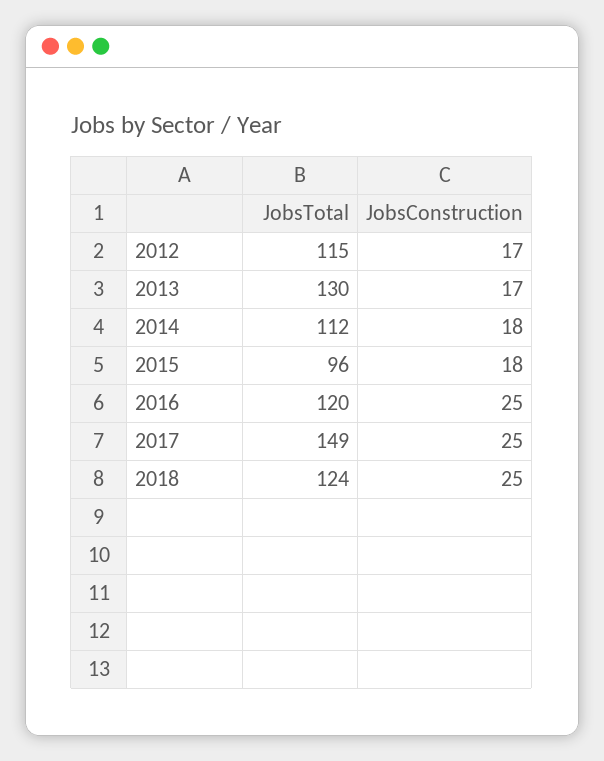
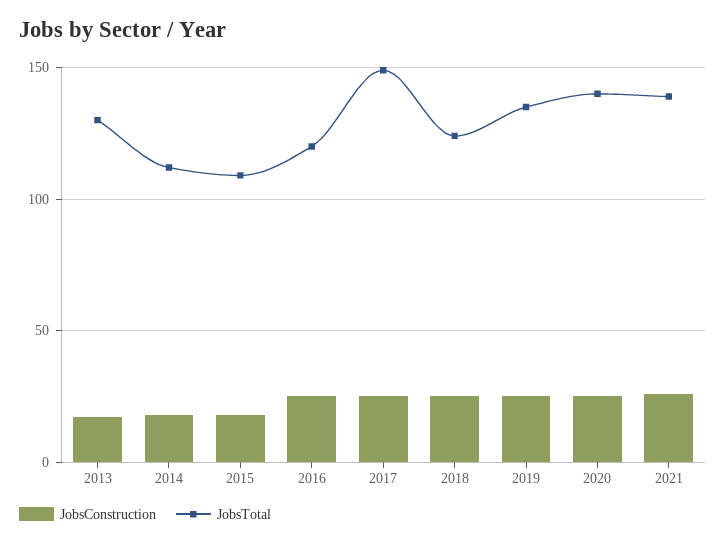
JobsTotal, 2012: 115 -> none
JobsConstruction, 2012: 17 -> none
JobsTotal, 2015: 96 -> 110
JobsConstruction, 2019: none -> 25
JobsTotal, 2019: none -> 135
JobsConstruction, 2020: none -> 25
JobsTotal, 2020: none -> 140
JobsConstruction, 2021: none -> 25
JobsTotal, 2021: none -> 140

